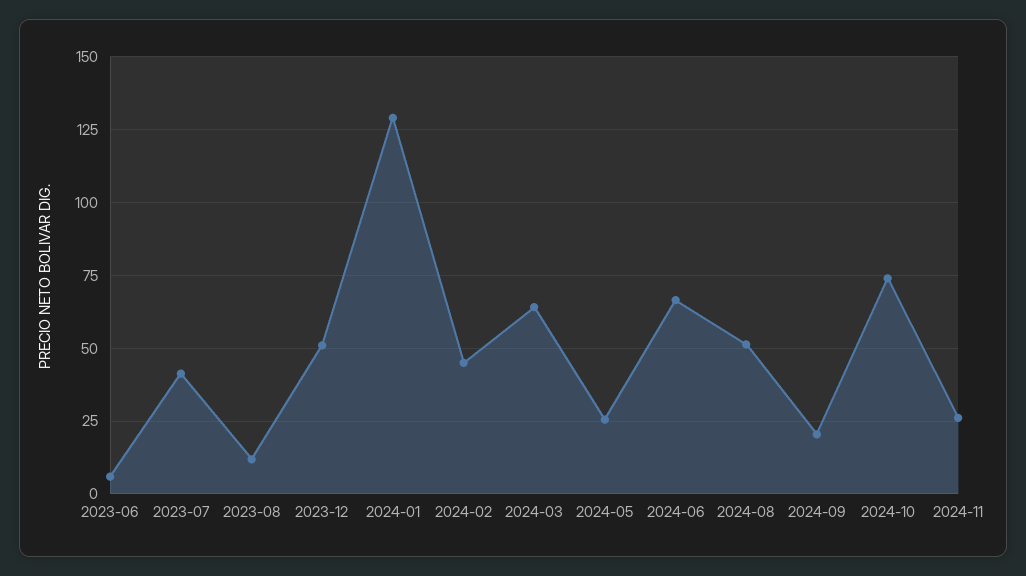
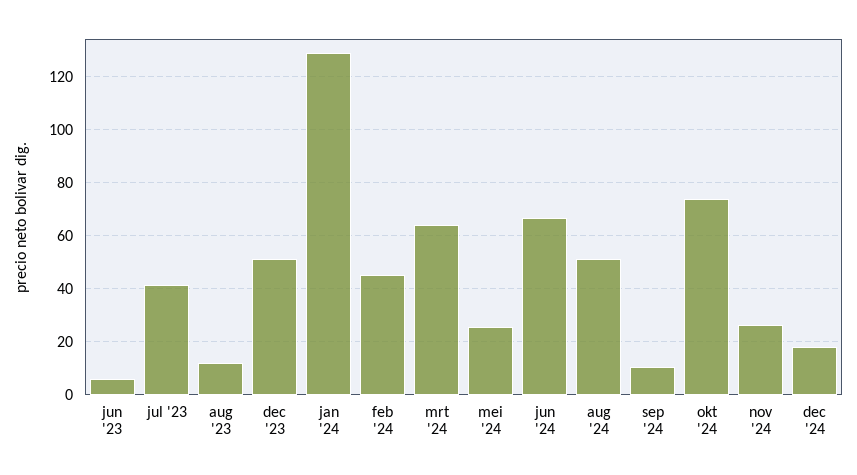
2024-09: 20 -> 10
dec '24: none -> 17.5

